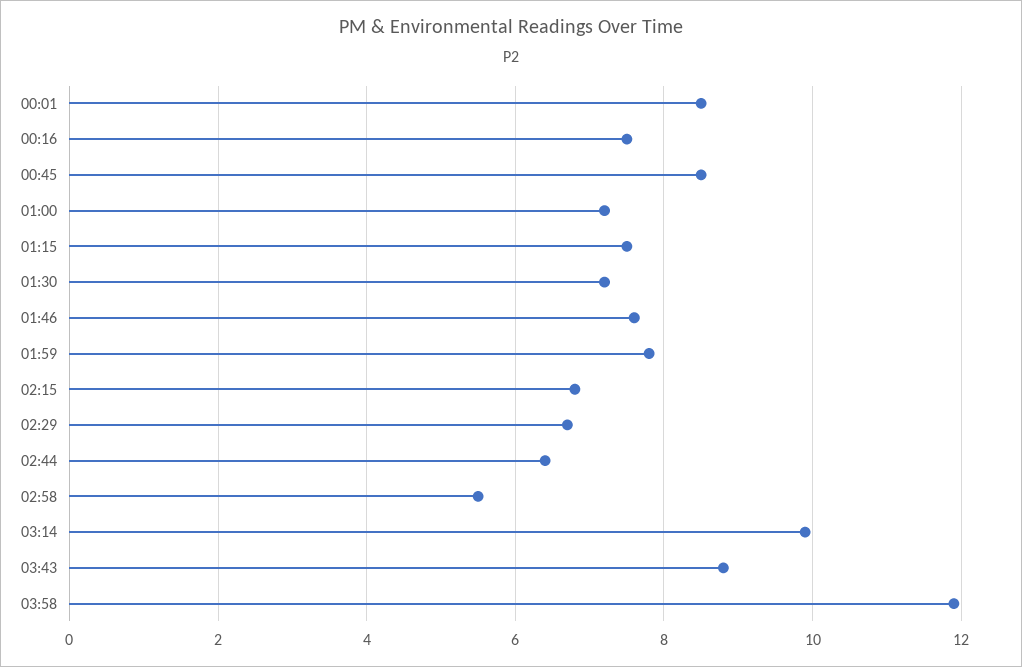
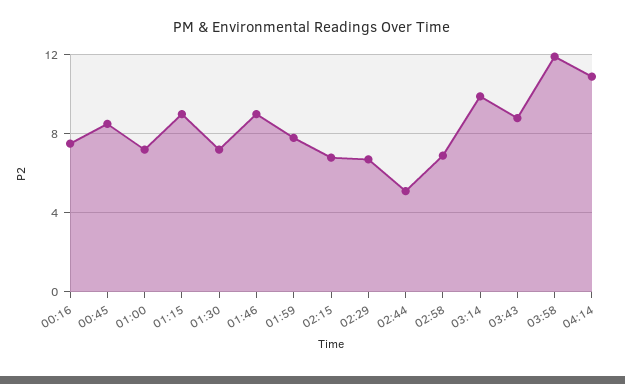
00:01: 8.5 -> none
01:15: 7.5 -> 9
01:46: 7.5 -> 9
02:44: 6.5 -> 5
02:58: 5.5 -> 7
04:14: none -> 11

